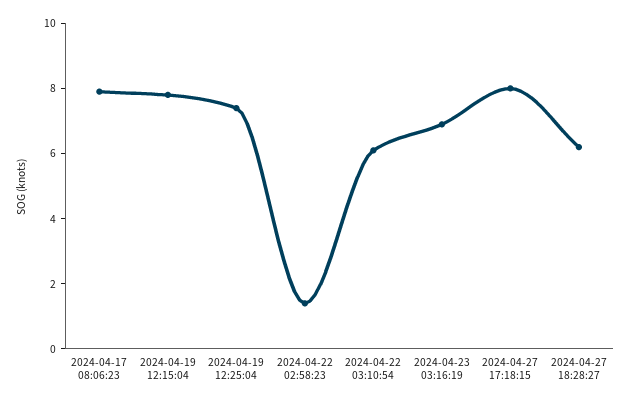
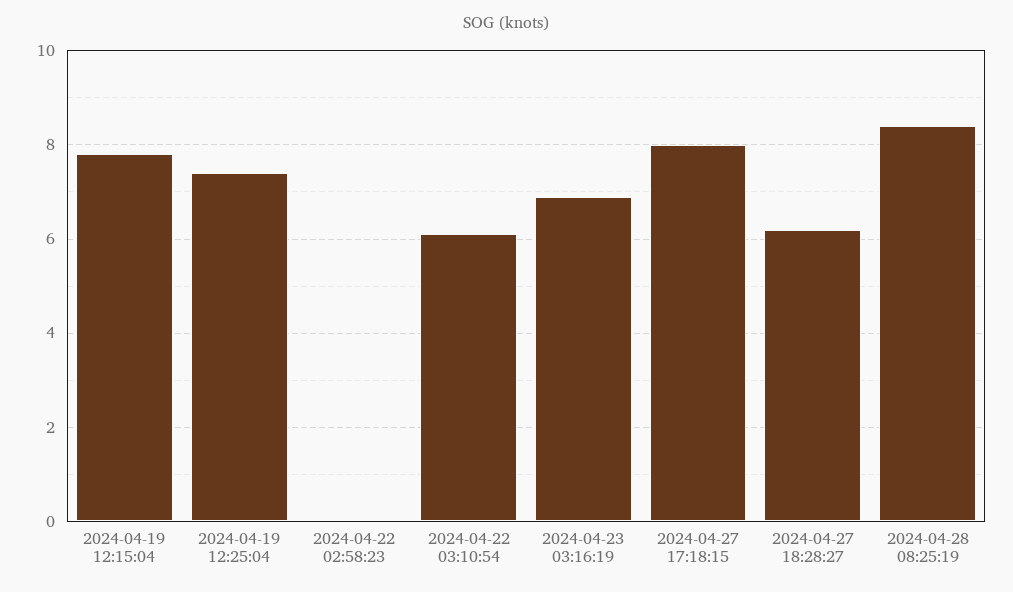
2024-04-17 08:06:23: 8 -> none
2024-04-22 02:58:23: 1.5 -> 0
2024-04-28 08:25:19: none -> 8.5

